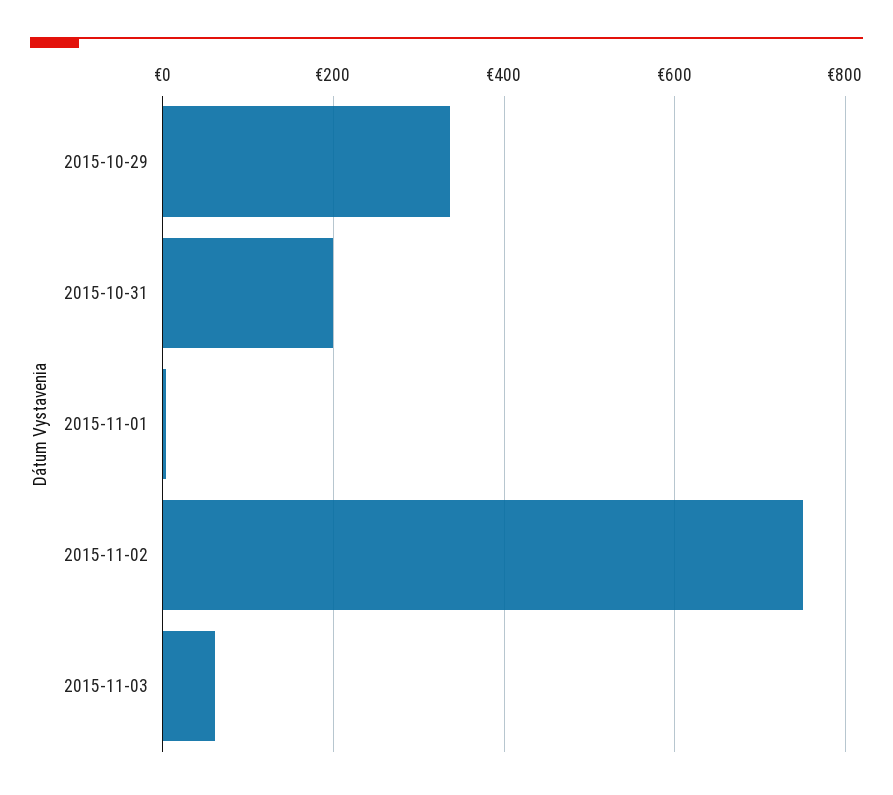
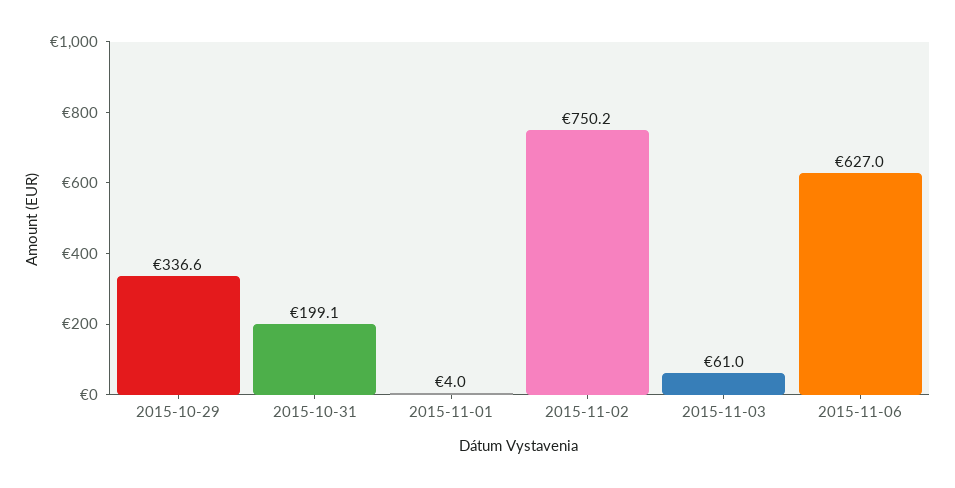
2015-11-06: none -> 627

